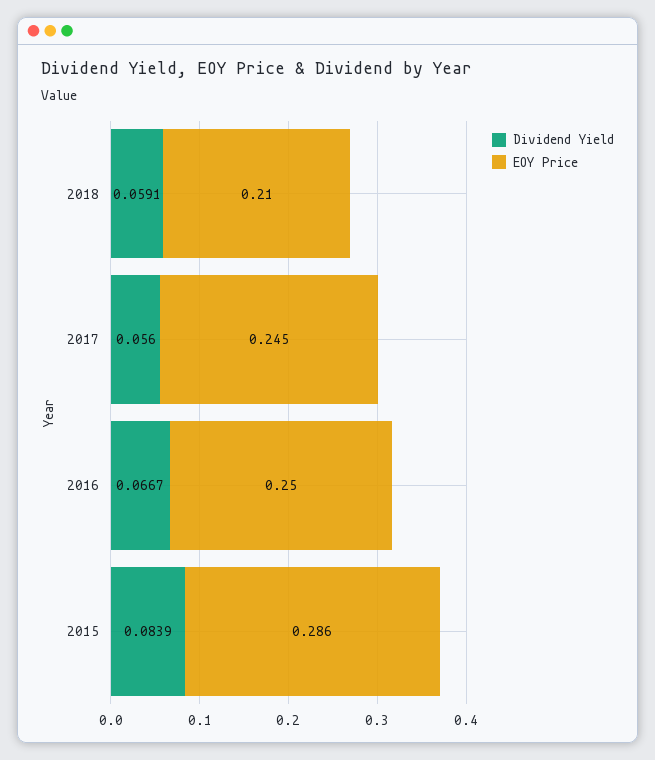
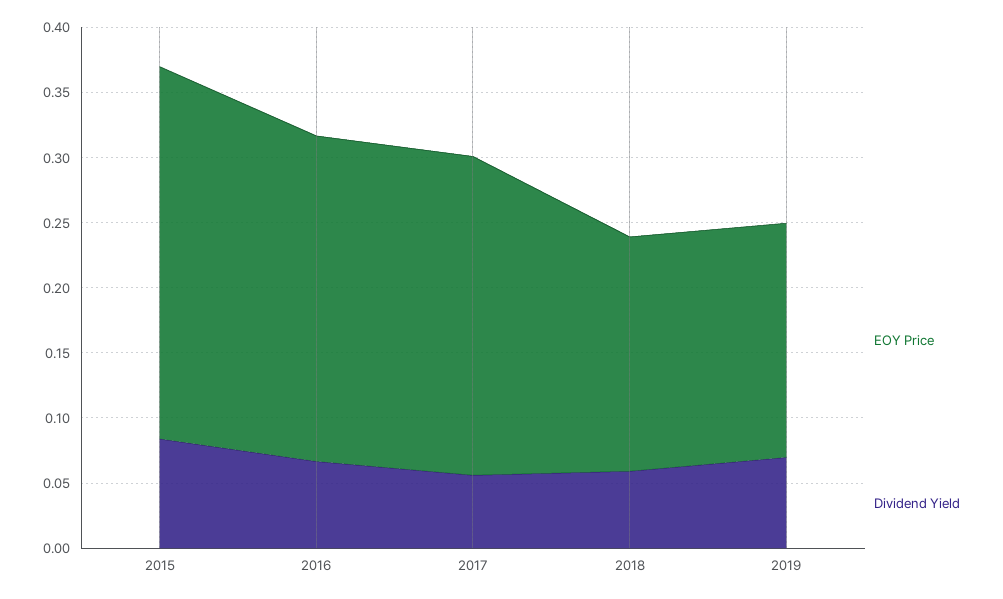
EOY Price, 2018: 0.21 -> 0.18
EOY Price, 2019: none -> 0.18
Dividend Yield, 2019: none -> 0.07

